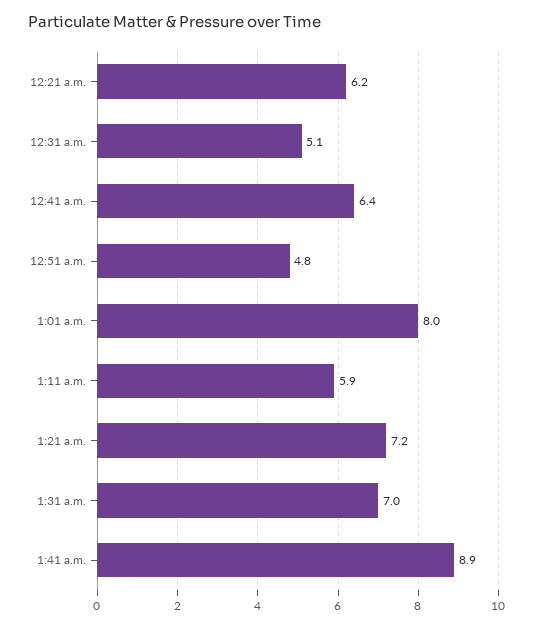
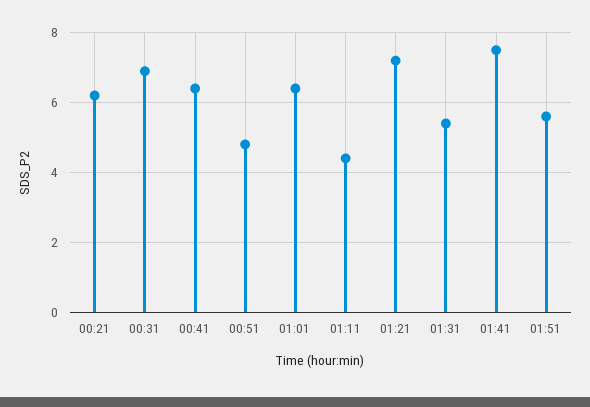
12:31 a.m.: 5.1 -> 7
1:01 a.m.: 8 -> 6.5
1:11 a.m.: 5.9 -> 4.5
1:31 a.m.: 7 -> 5.5
1:41 a.m.: 8.9 -> 7.5
01:51: none -> 5.5

